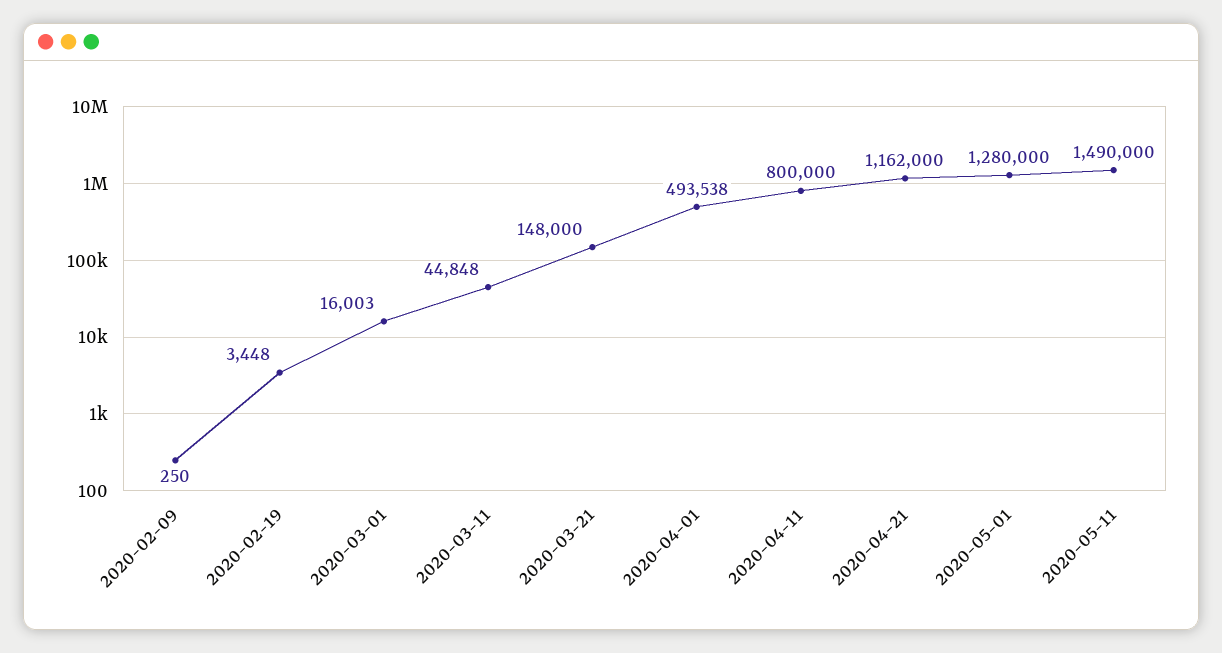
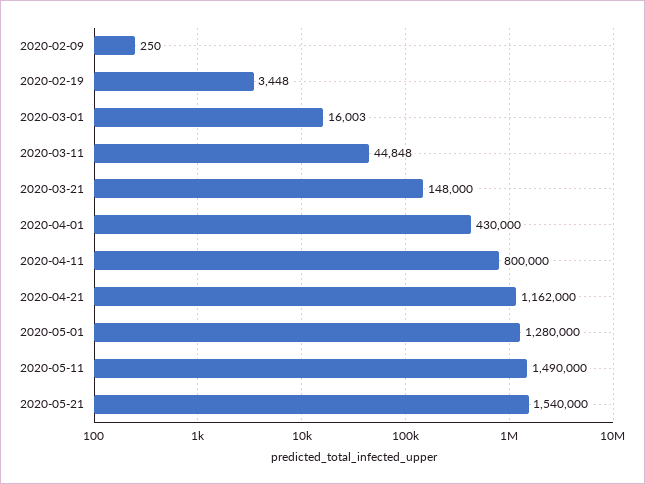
2020-04-01: 493538 -> 430000
2020-05-21: none -> 1540000

